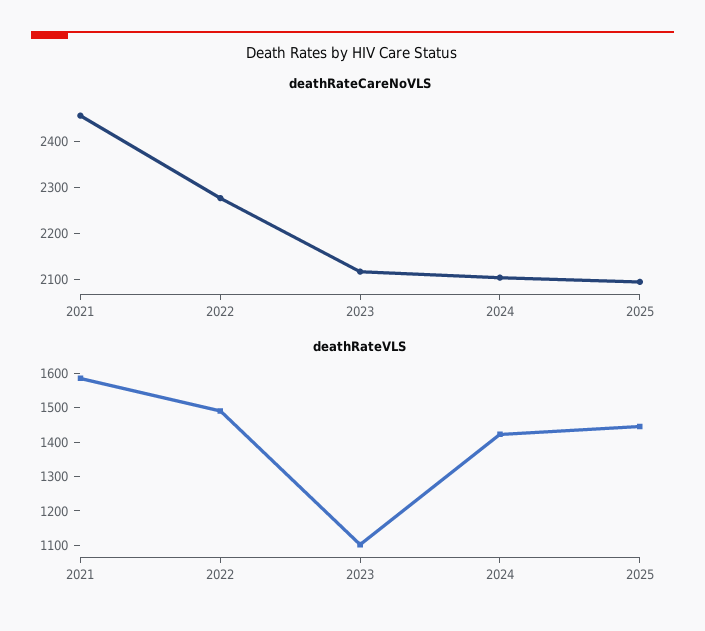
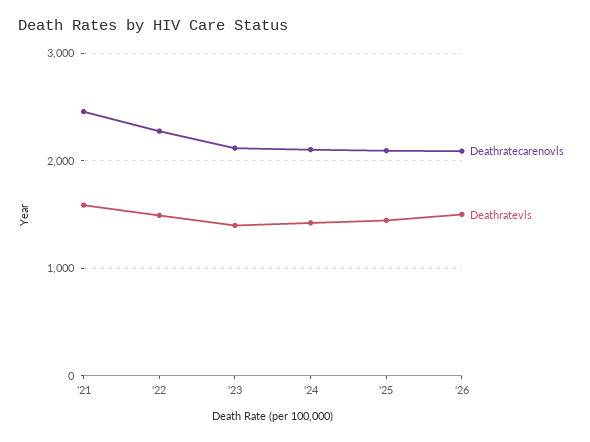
deathRateVLS, 2023: 1100 -> 1400
deathRateCareNoVLS, '26: none -> 2100
deathRateVLS, '26: none -> 1500

